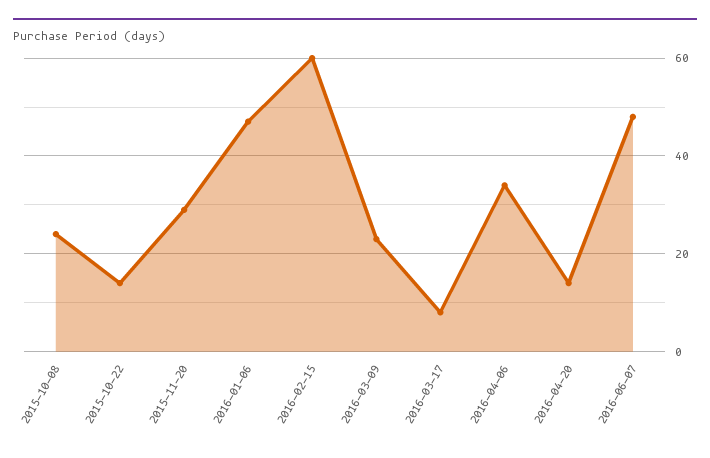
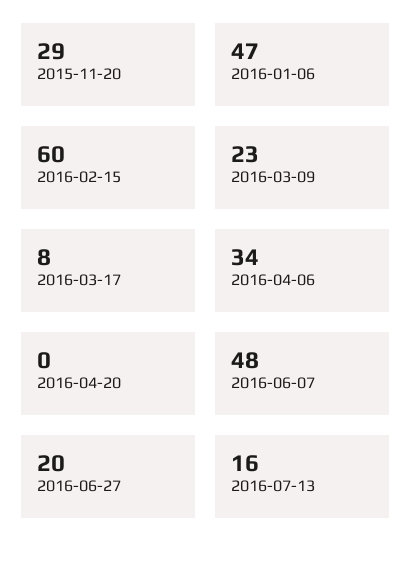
2015-10-08: 25 -> none
2015-10-22: 15 -> none
2016-04-20: 15 -> 0
2016-06-27: none -> 20
2016-07-13: none -> 16

